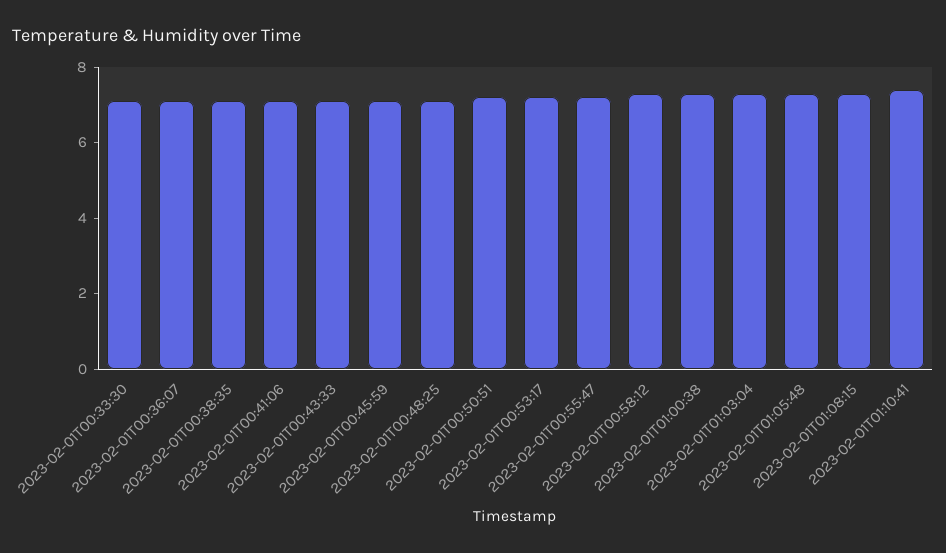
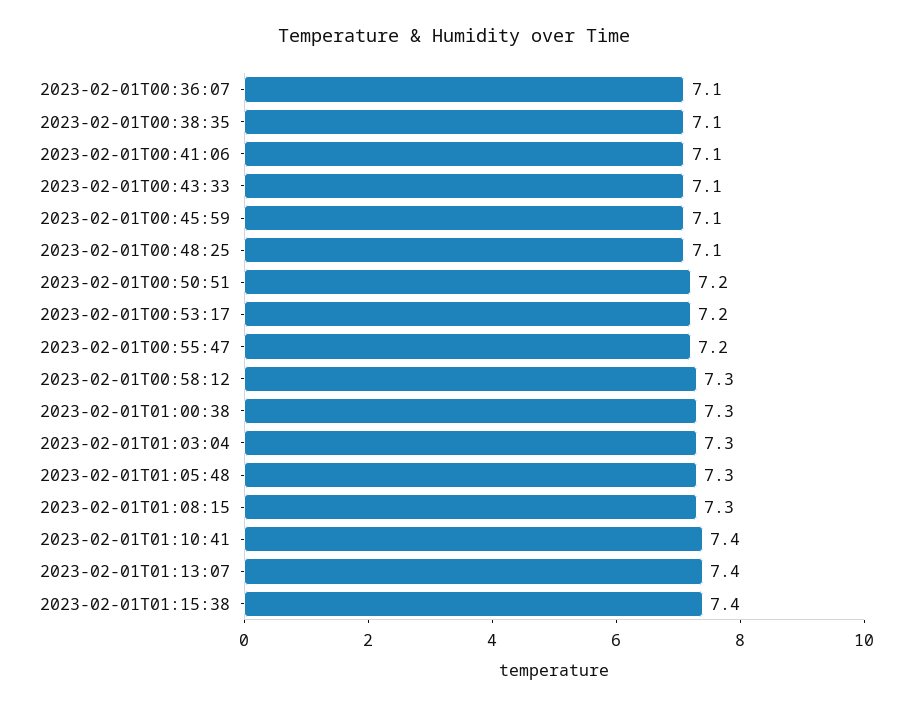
2023-02-01T00:33:30: 7 -> none
2023-02-01T01:13:07: none -> 7.4
2023-02-01T01:15:38: none -> 7.4

